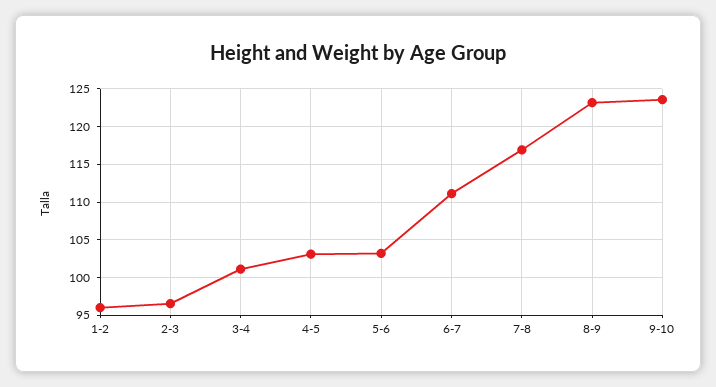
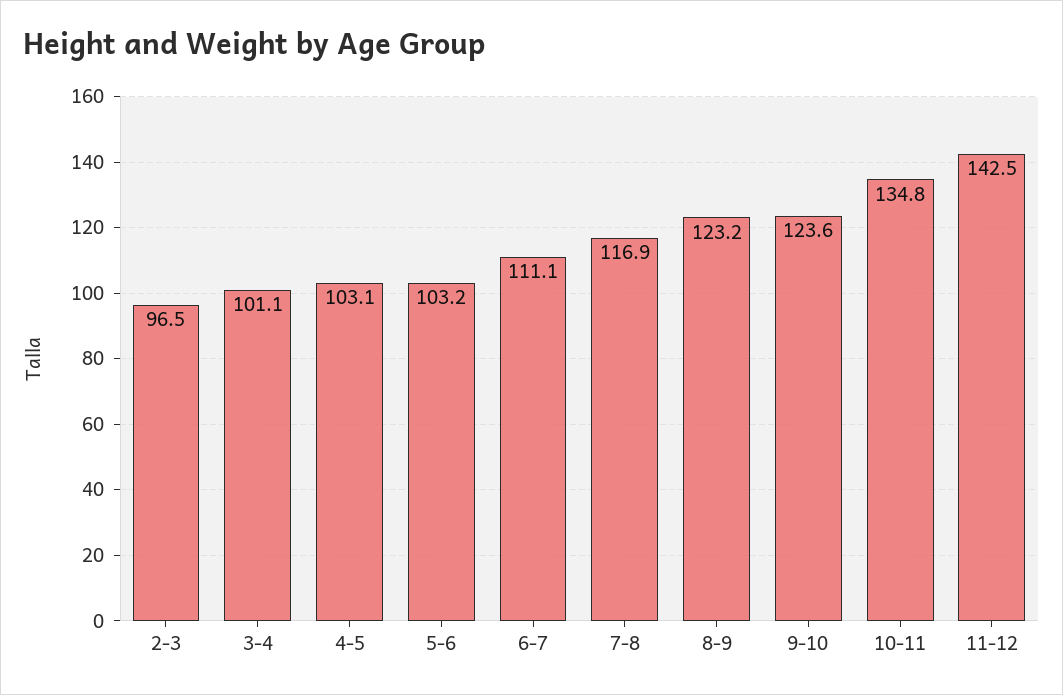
1-2: 96 -> none
10-11: none -> 134.8
11-12: none -> 142.5

